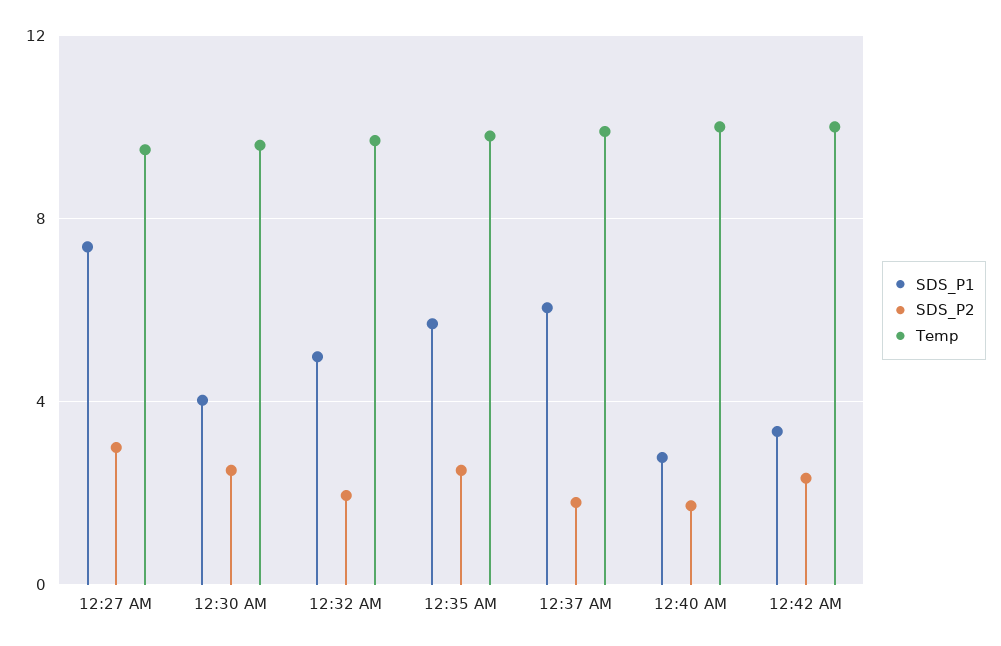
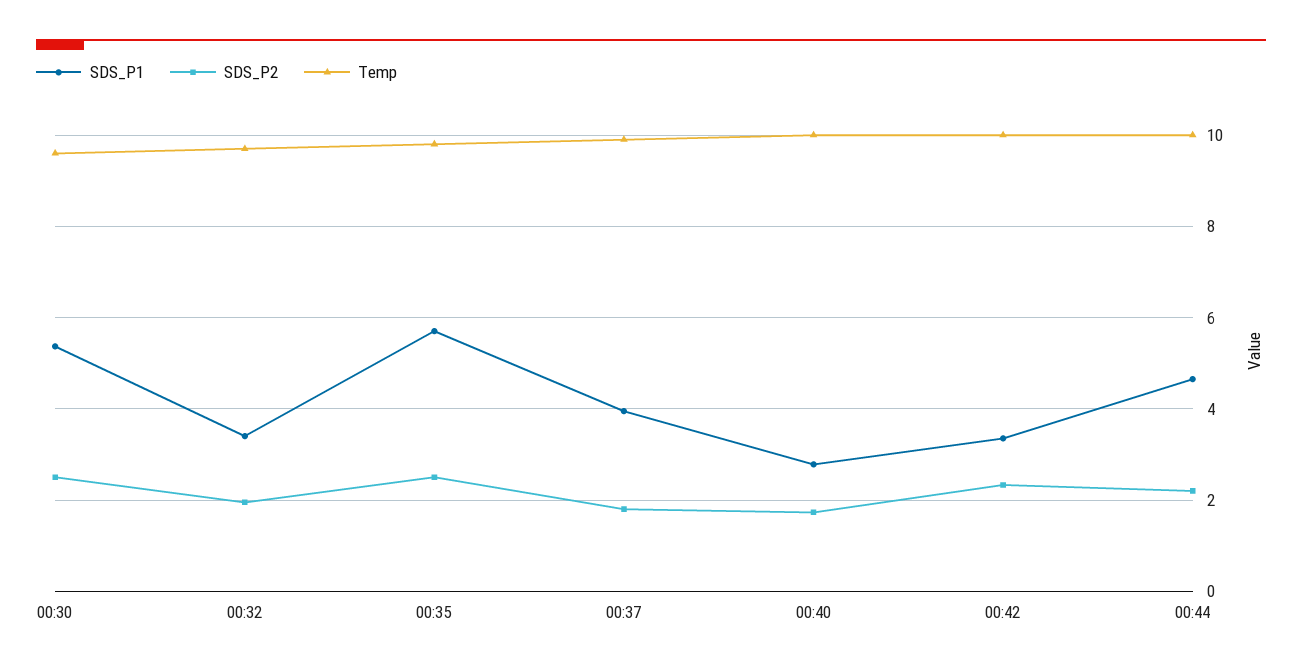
SDS_P1, 12:27 AM: 7.5 -> none
SDS_P2, 12:27 AM: 3 -> none
Temp, 12:27 AM: 9.5 -> none
SDS_P1, 12:30 AM: 4 -> 5.4
SDS_P1, 12:32 AM: 5 -> 3.4
SDS_P1, 12:37 AM: 6 -> 4
SDS_P1, 00:44: none -> 4.6
SDS_P2, 00:44: none -> 2.2
Temp, 00:44: none -> 10

